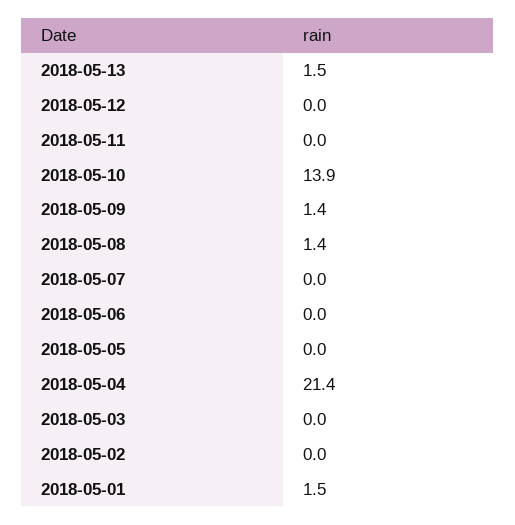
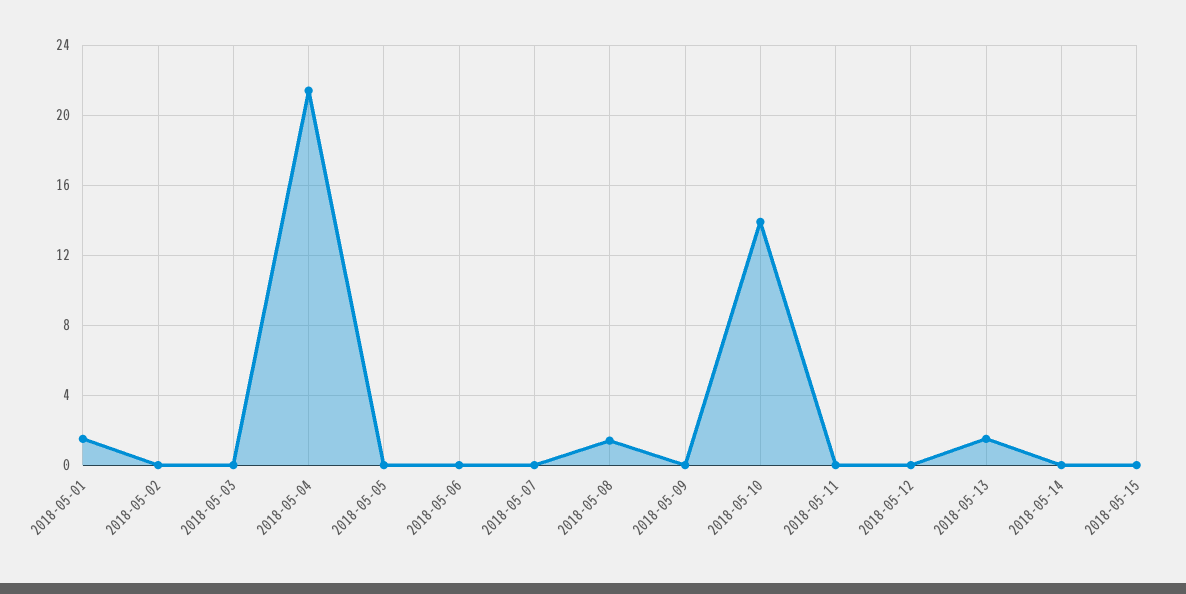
2018-05-09: 1.4 -> 0
2018-05-14: none -> 0
2018-05-15: none -> 0

